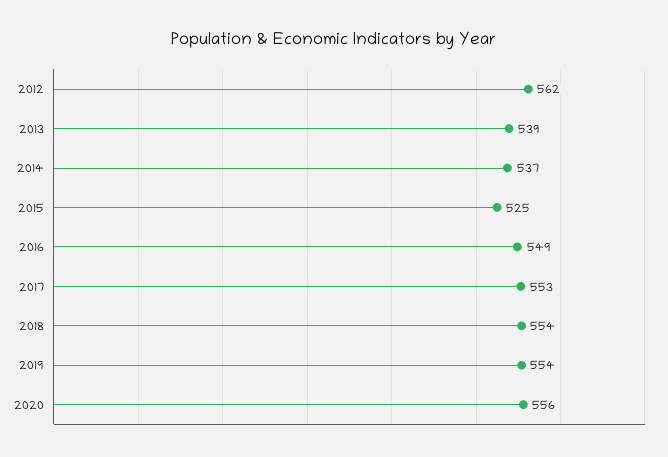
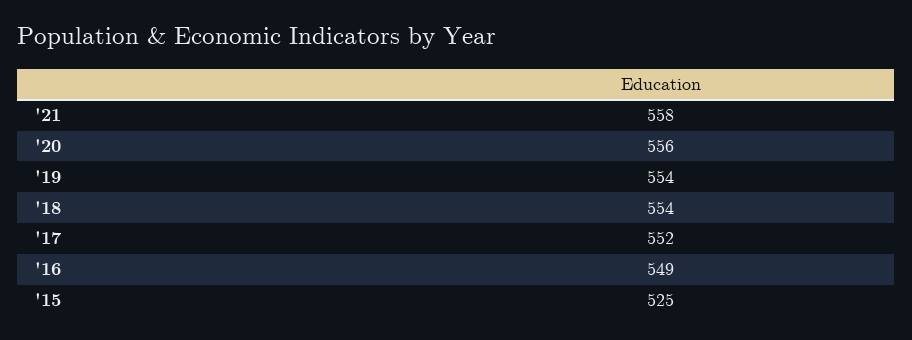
2012: 562 -> none
2013: 539 -> none
2014: 537 -> none
2017: 553 -> 552
'21: none -> 558

